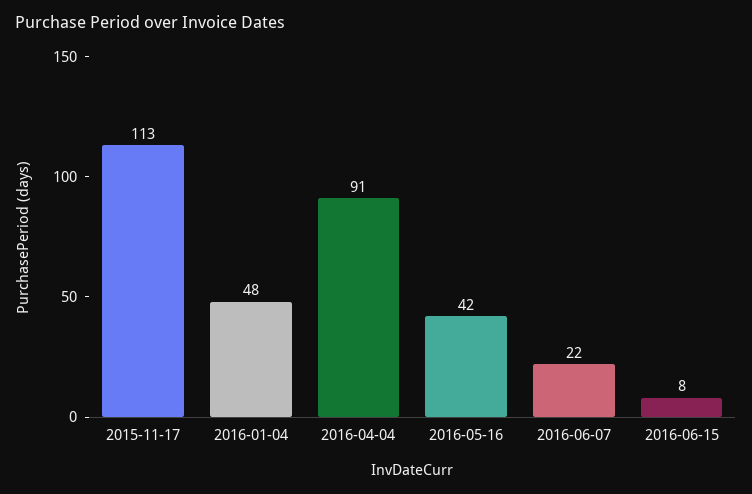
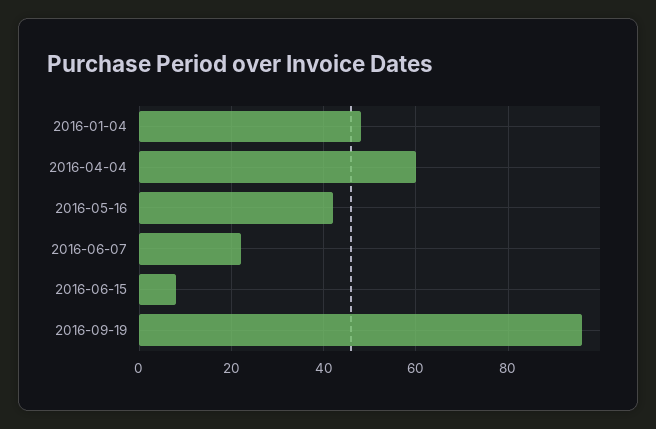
2015-11-17: 113 -> none
2016-04-04: 91 -> 60
2016-09-19: none -> 95

